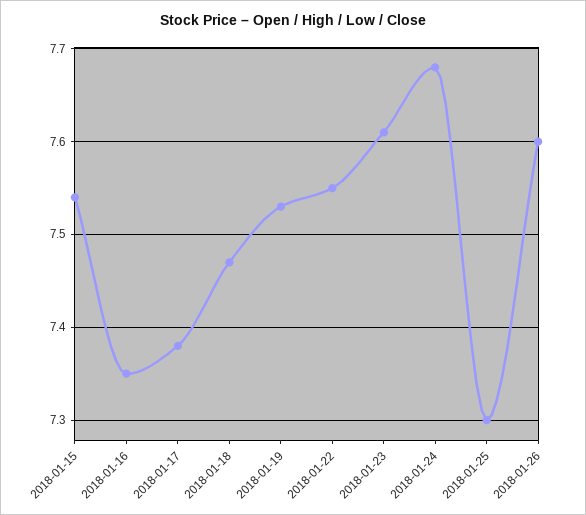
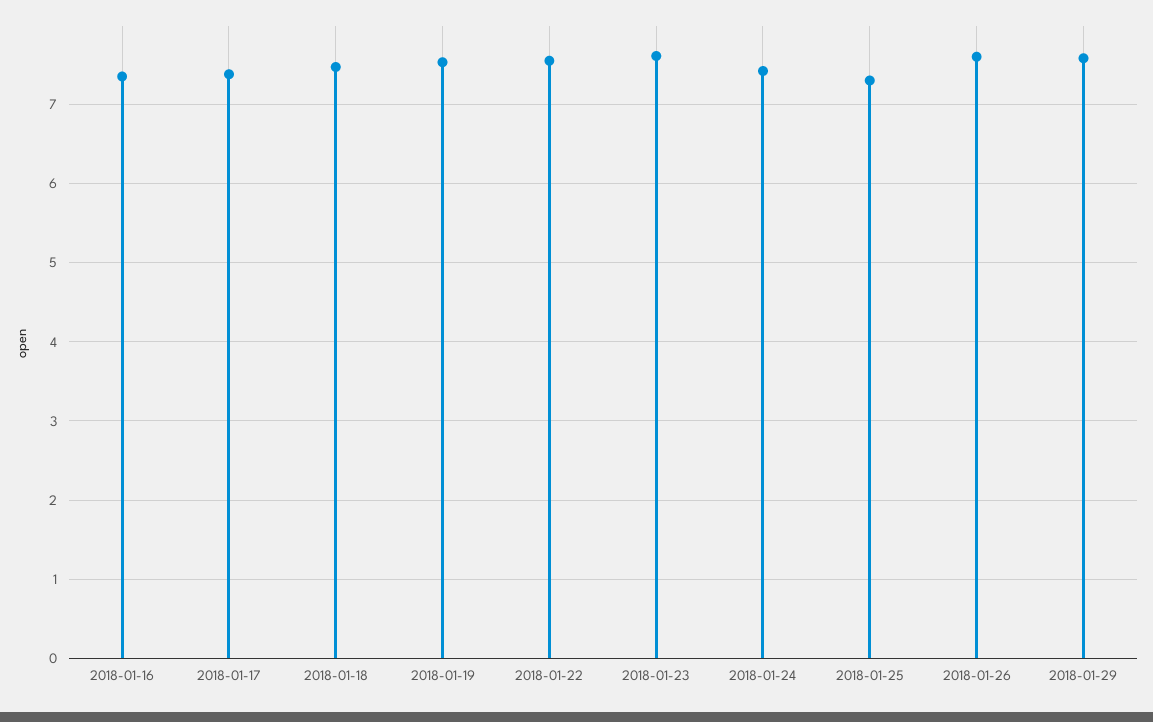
2018-01-15: 7.54 -> none
2018-01-24: 7.68 -> 7.4
2018-01-29: none -> 7.6

